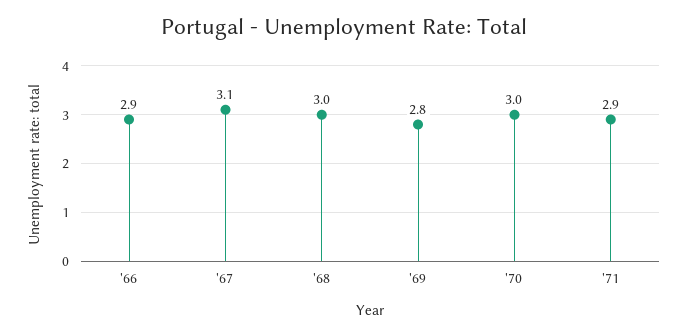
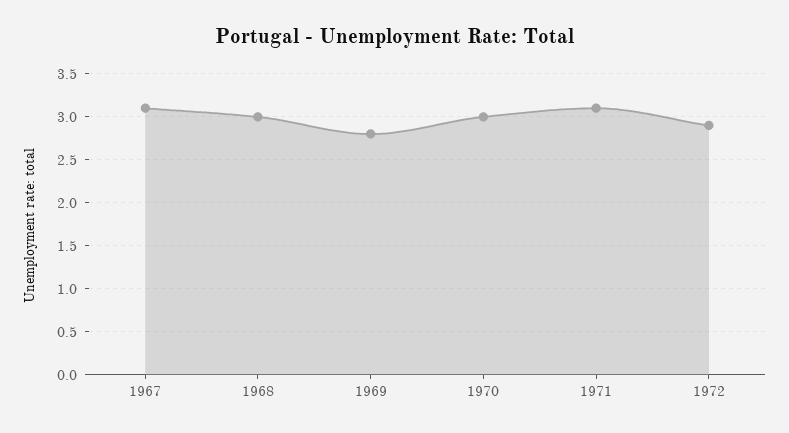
'66: 2.9 -> none
'71: 2.9 -> 3.1
1972: none -> 2.9

